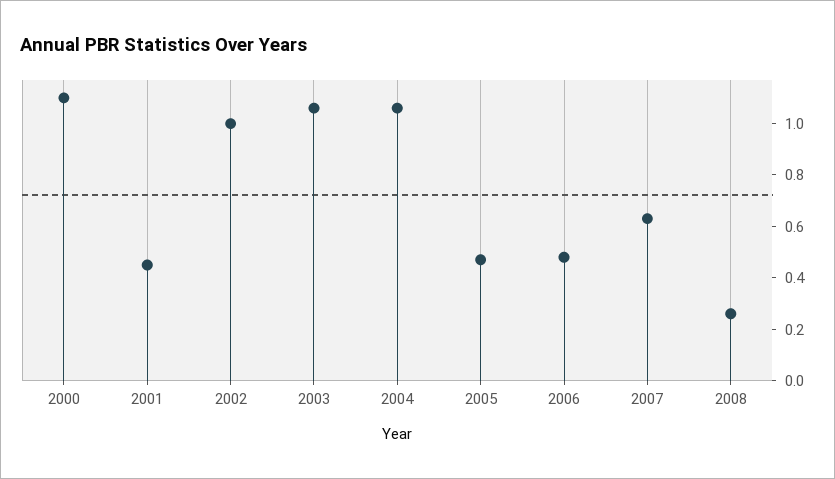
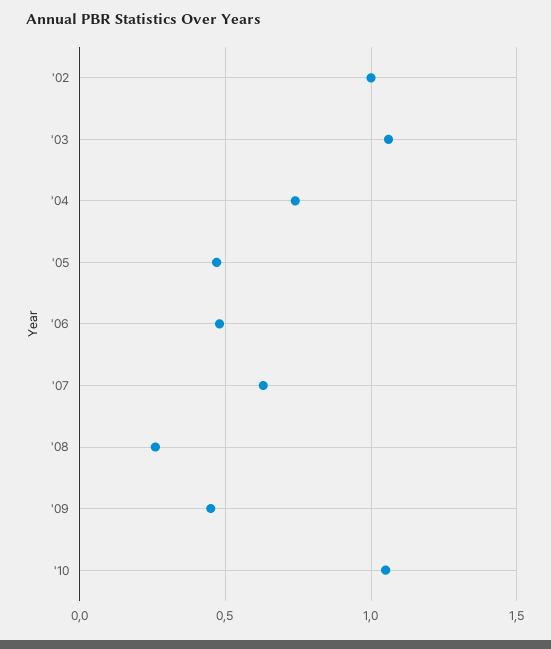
2000: 1.1 -> none
2001: 0.45 -> none
2004: 1.05 -> 0.75
'09: none -> 0.45
'10: none -> 1.05

